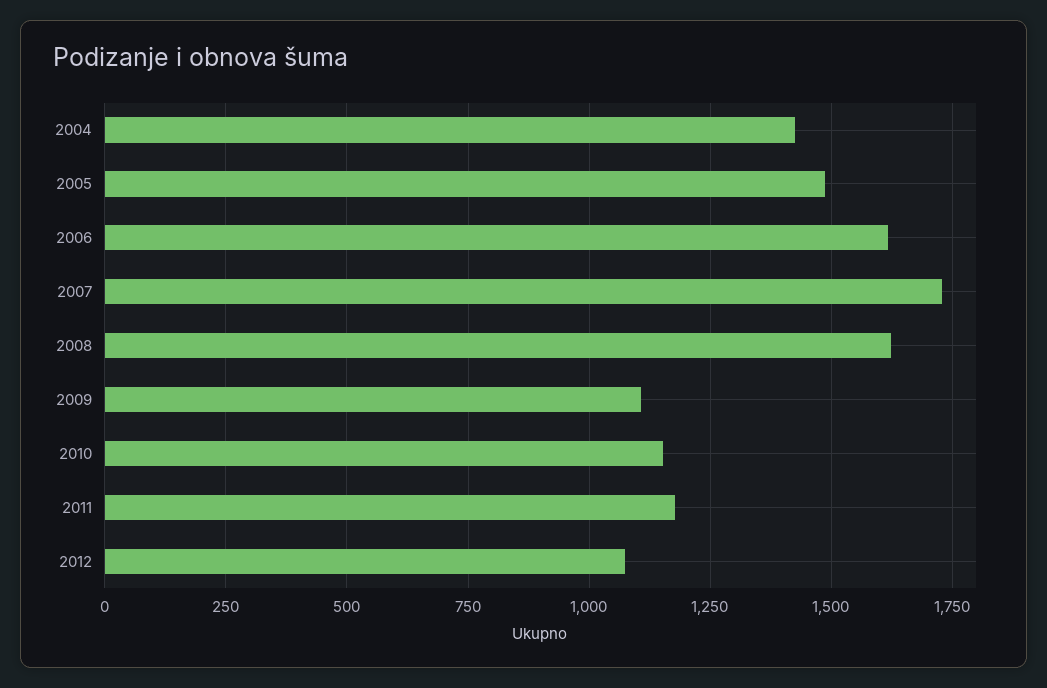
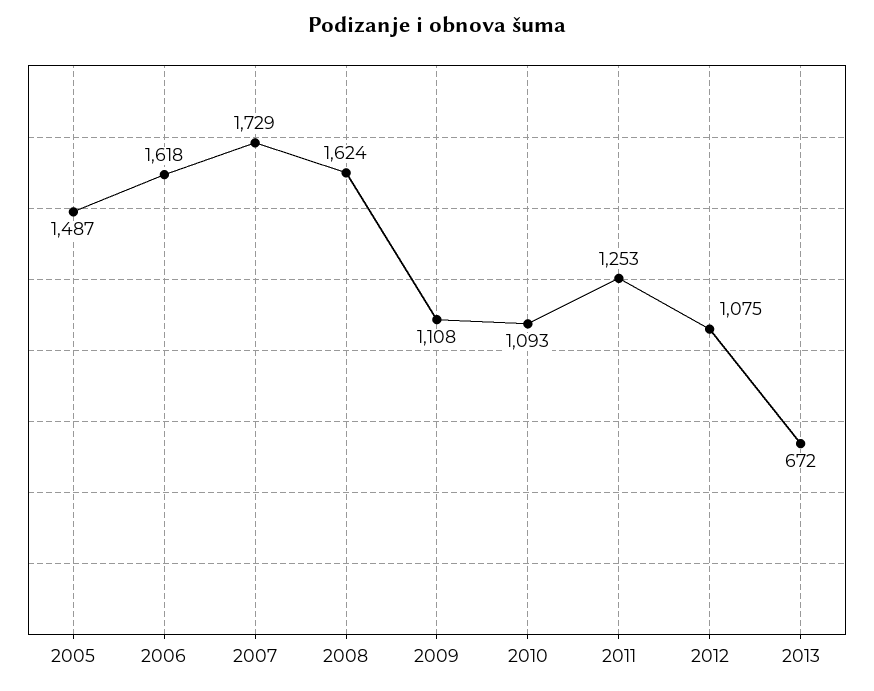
2004: 1425 -> none
2010: 1150 -> 1093
2011: 1175 -> 1253
2013: none -> 672

